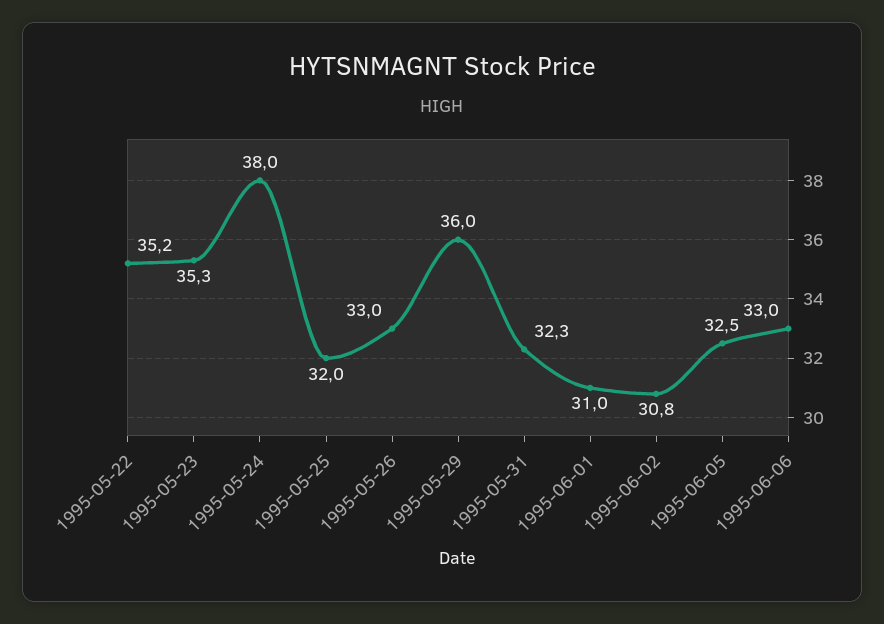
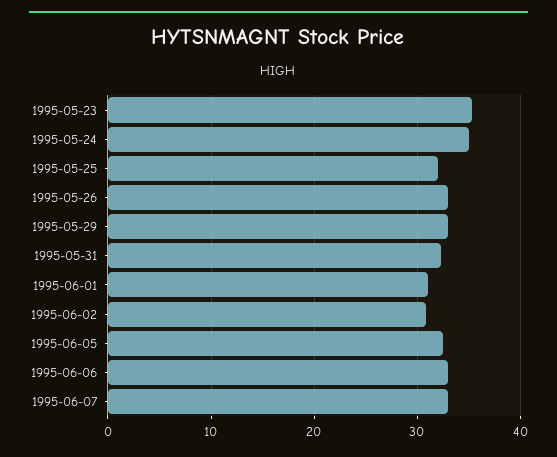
1995-05-22: 35.2 -> none
1995-05-24: 38 -> 35
1995-05-29: 36 -> 33
1995-06-07: none -> 33

